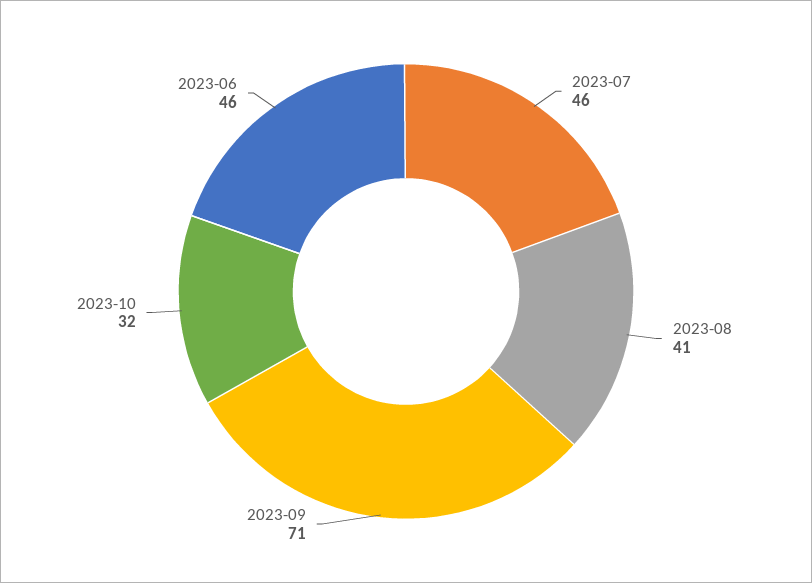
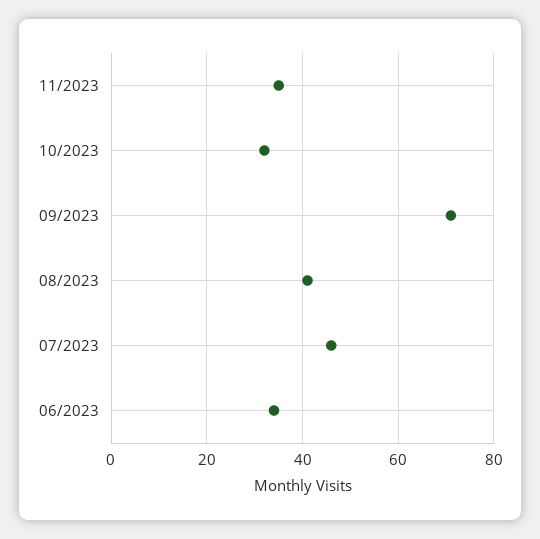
2023-06: 46 -> 35
11/2023: none -> 35

